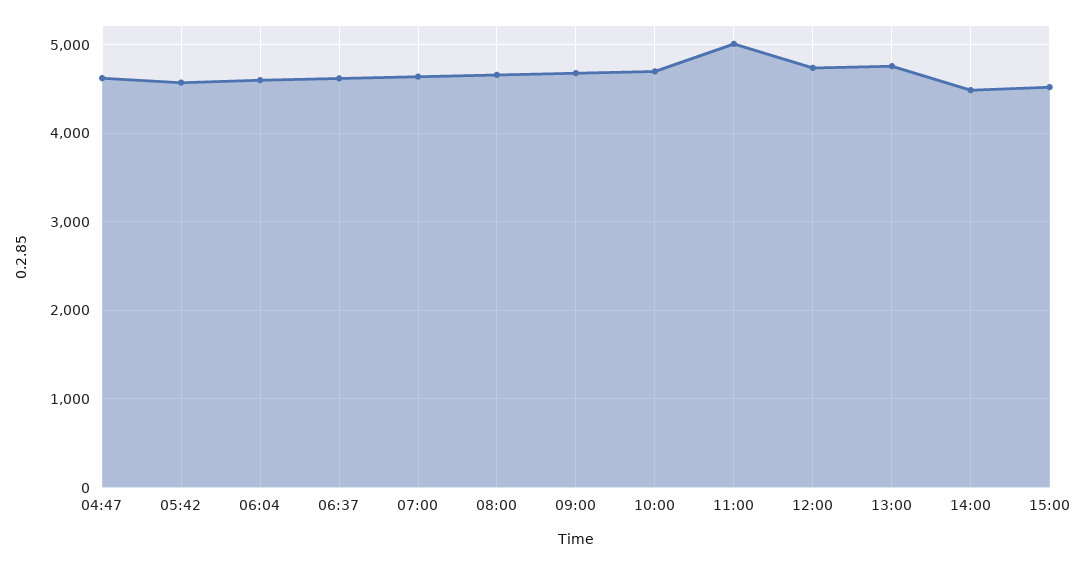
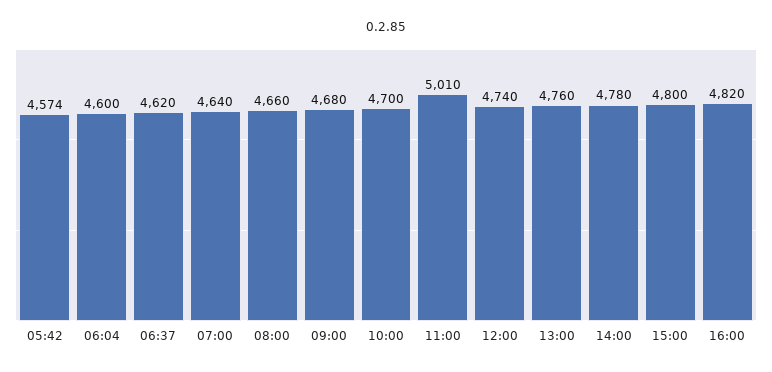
04:47: 4600 -> none
14:00: 4500 -> 4780
15:00: 4500 -> 4800
16:00: none -> 4820

